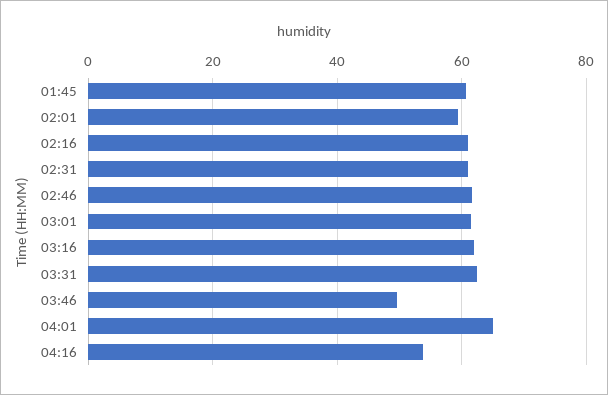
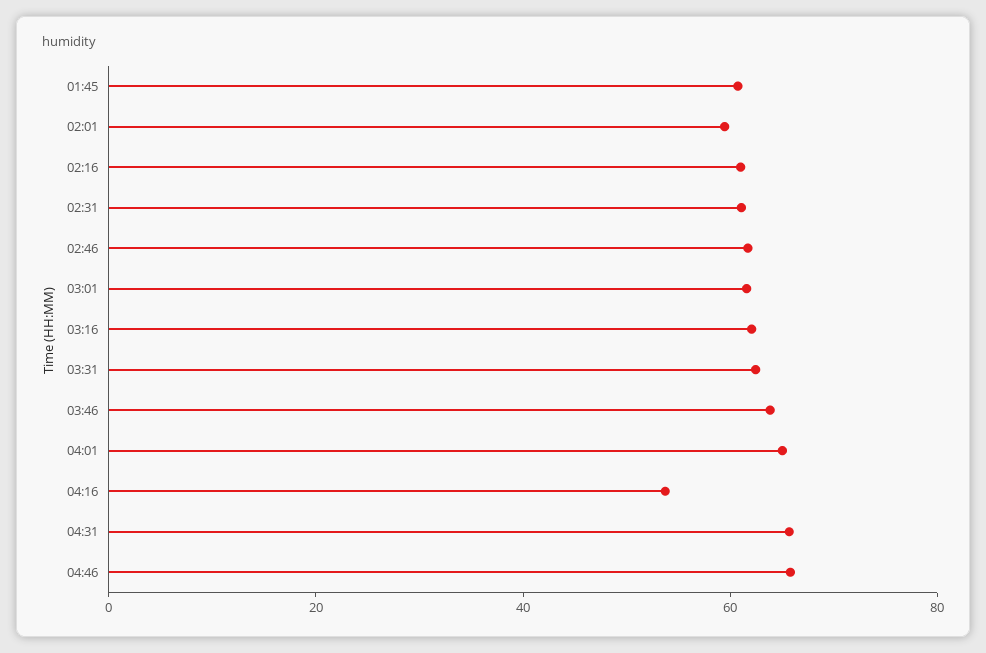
03:46: 50 -> 65
04:31: none -> 65
04:46: none -> 65

